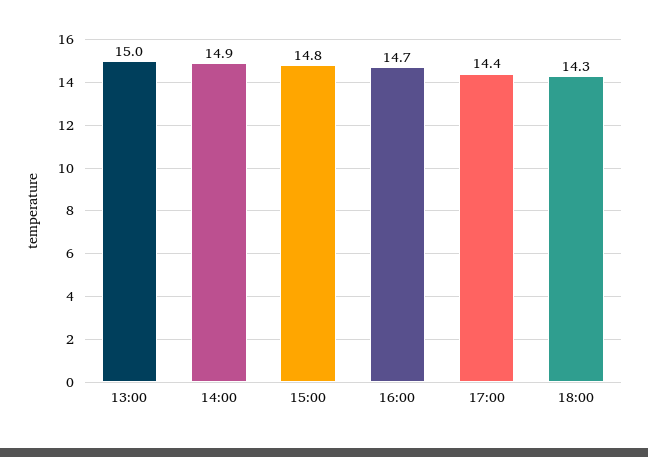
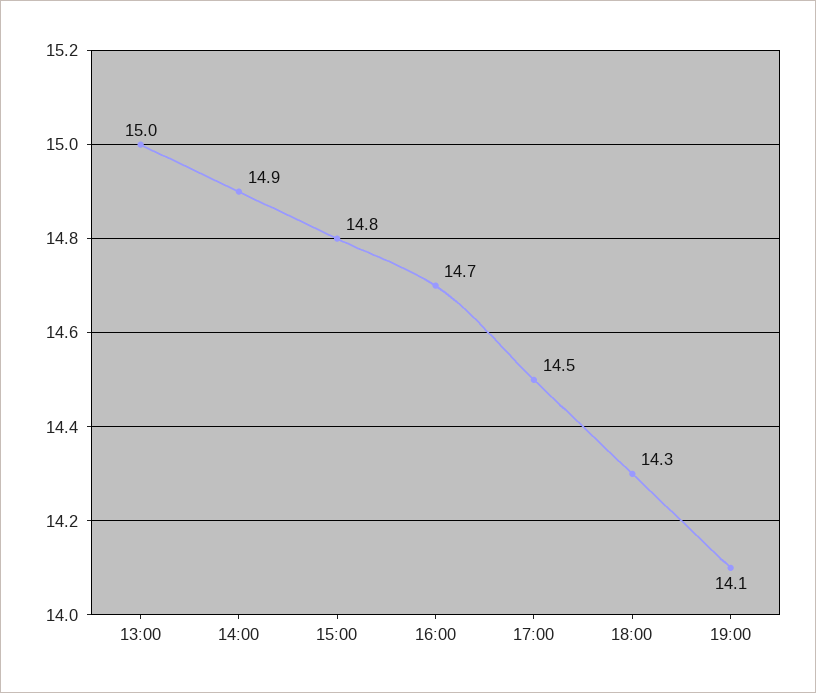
17:00: 14.4 -> 14.5
19:00: none -> 14.1

